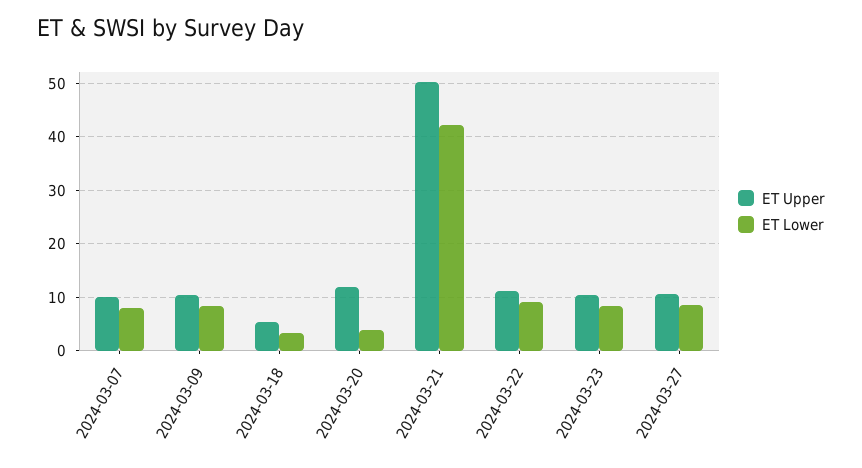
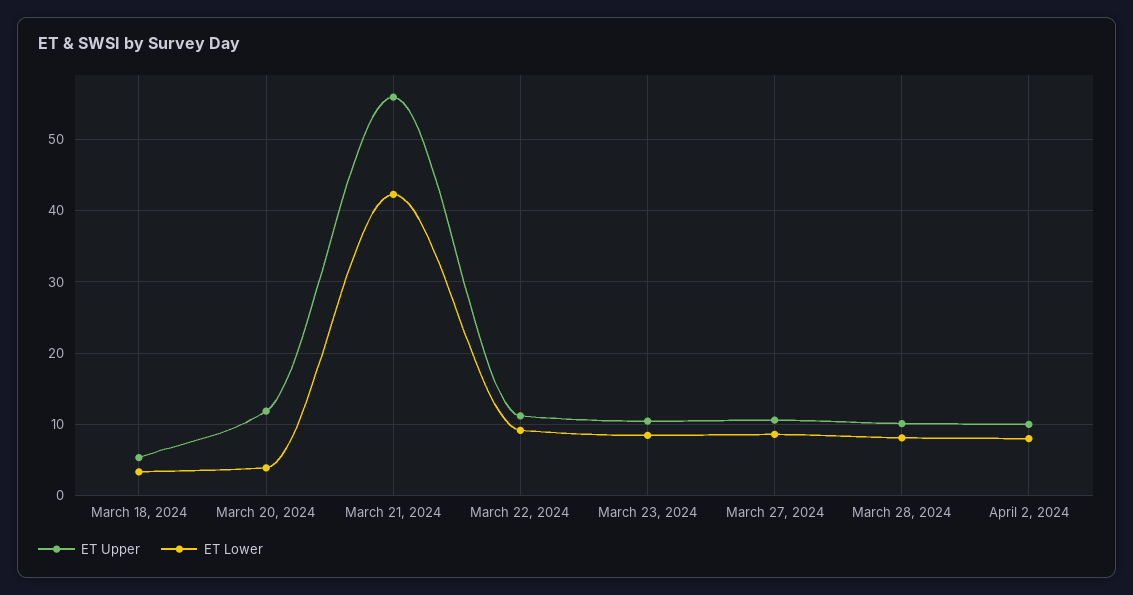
ET Upper, 2024-03-07: 10 -> none
ET Lower, 2024-03-07: 8 -> none
ET Upper, 2024-03-09: 10 -> none
ET Lower, 2024-03-09: 8 -> none
ET Upper, 2024-03-21: 50 -> 56
ET Upper, March 28, 2024: none -> 10
ET Lower, March 28, 2024: none -> 8
ET Upper, April 2, 2024: none -> 10
ET Lower, April 2, 2024: none -> 8

